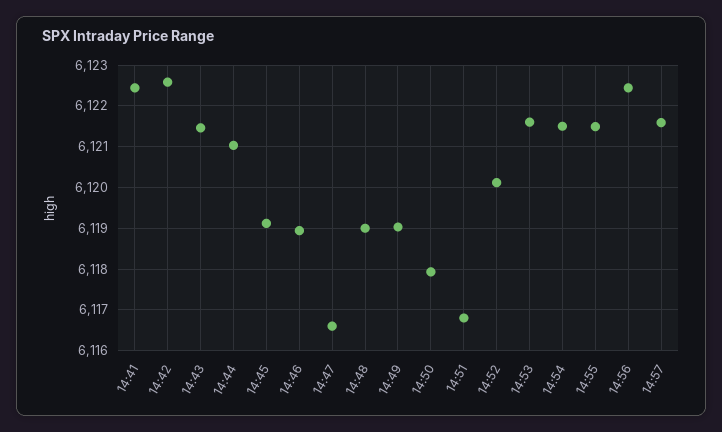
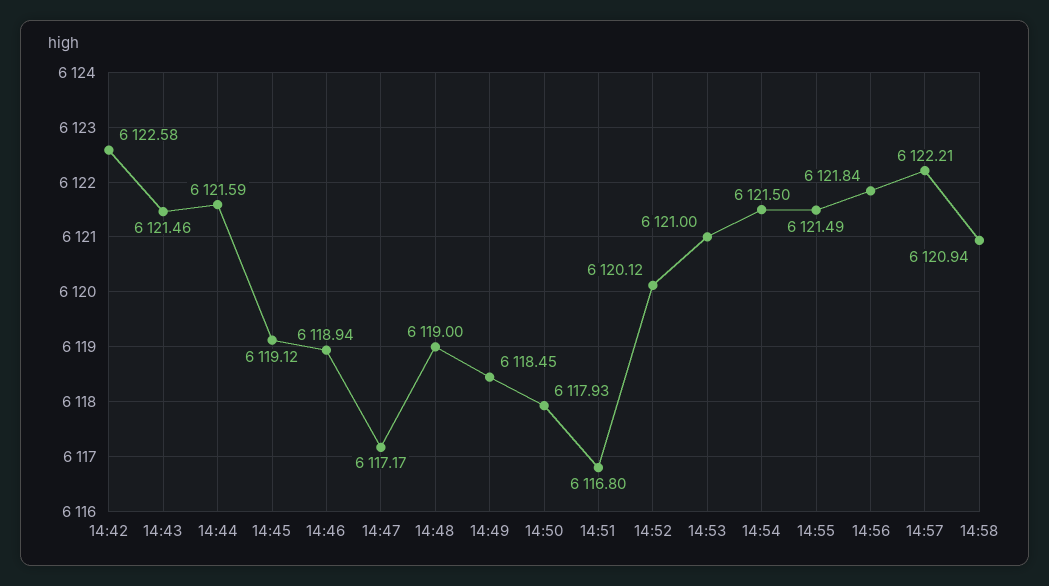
14:41: 6122.4 -> none
14:44: 6121 -> 6121.59
14:47: 6116.6 -> 6117.17
14:49: 6119 -> 6118.45
14:53: 6121.6 -> 6121
14:56: 6122.4 -> 6121.84
14:57: 6121.6 -> 6122.21
14:58: none -> 6120.94

